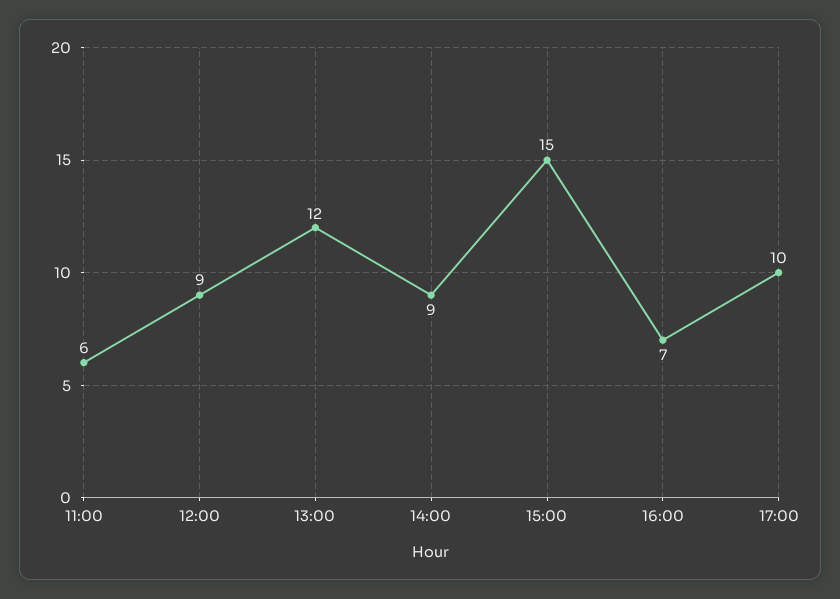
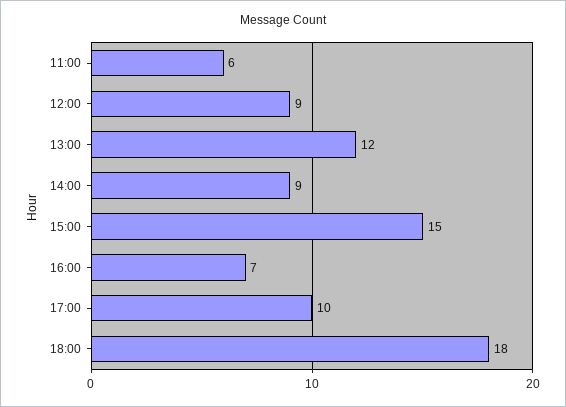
18:00: none -> 18

